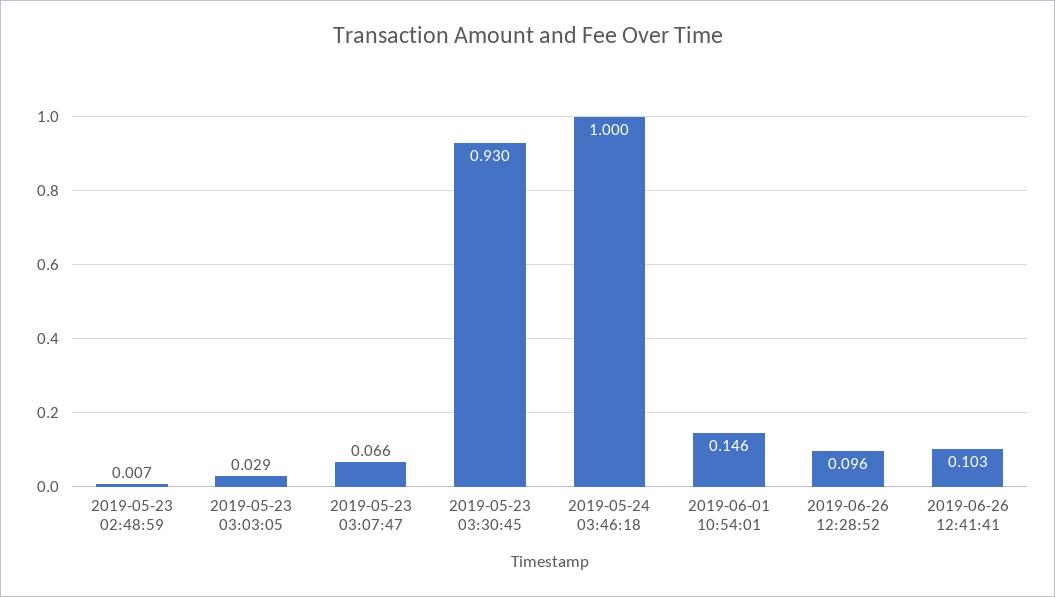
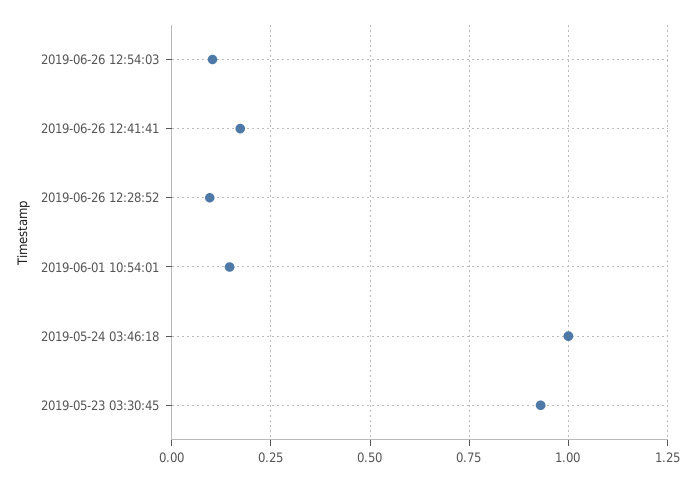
2019-05-23 02:48:59: 0.007 -> none
2019-05-23 03:03:05: 0.029 -> none
2019-05-23 03:07:47: 0.066 -> none
2019-06-26 12:41:41: 0.103 -> 0.175
2019-06-26 12:54:03: none -> 0.1

